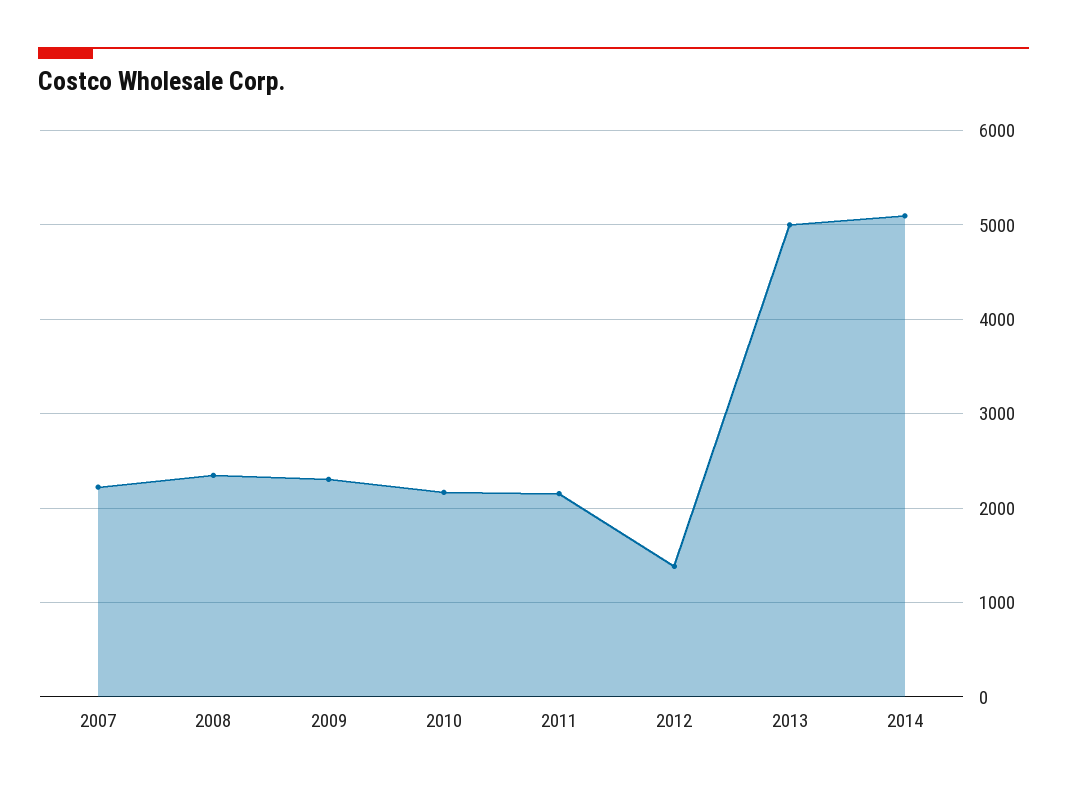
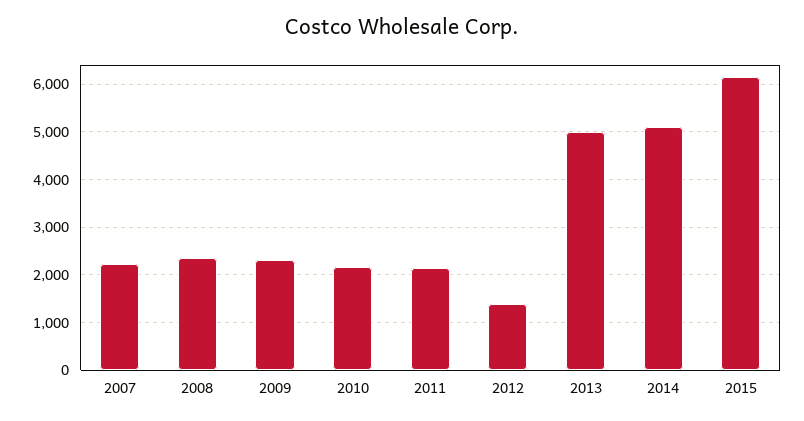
2015: none -> 6200

